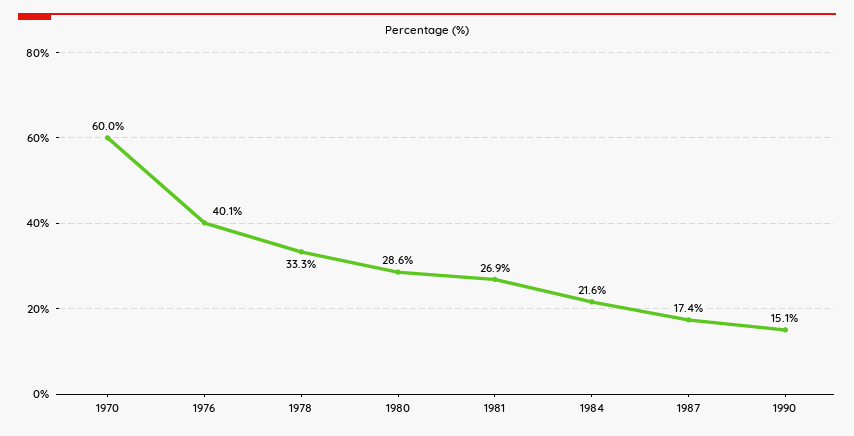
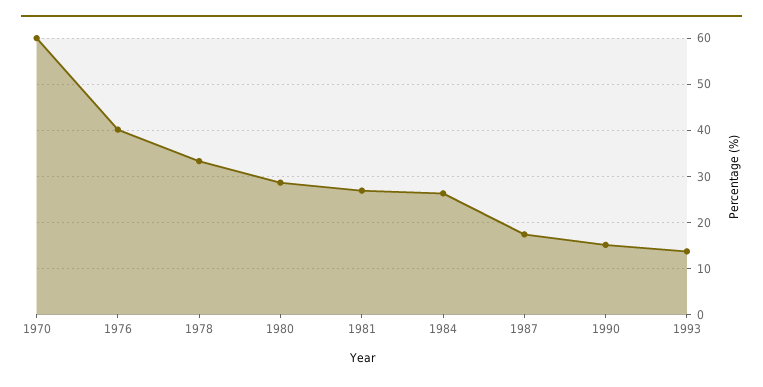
1984: 21.6 -> 26
1993: none -> 14

